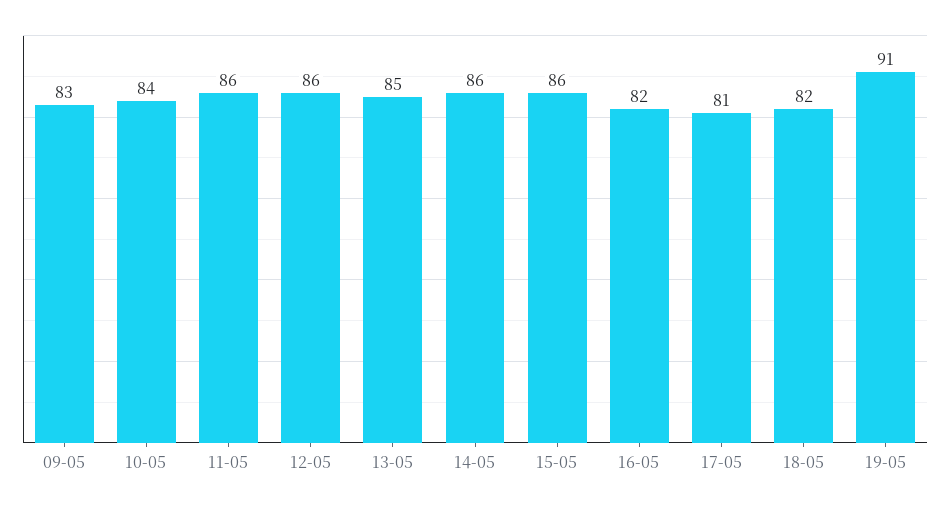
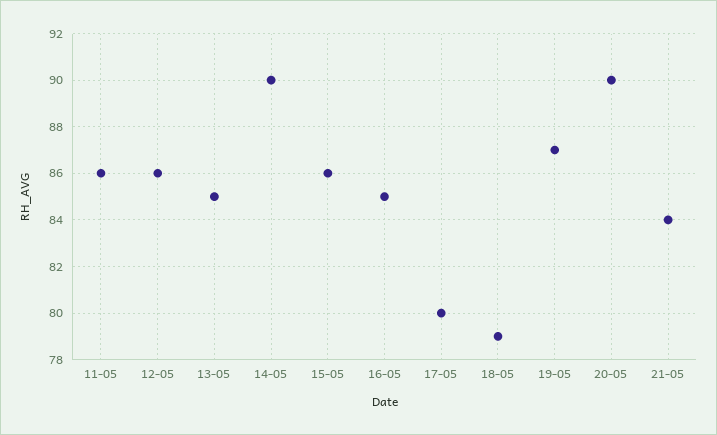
09-05: 83 -> none
10-05: 84 -> none
14-05: 86 -> 90
16-05: 82 -> 85
17-05: 81 -> 80
18-05: 82 -> 79
19-05: 91 -> 87
20-05: none -> 90
21-05: none -> 84

